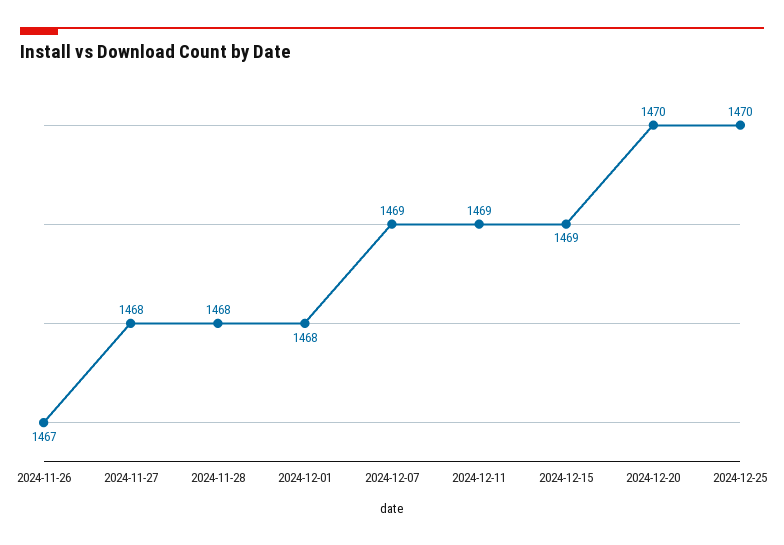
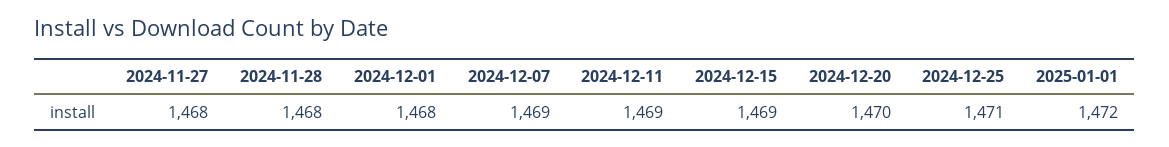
2024-11-26: 1467 -> none
2024-12-25: 1470 -> 1471
2025-01-01: none -> 1472

